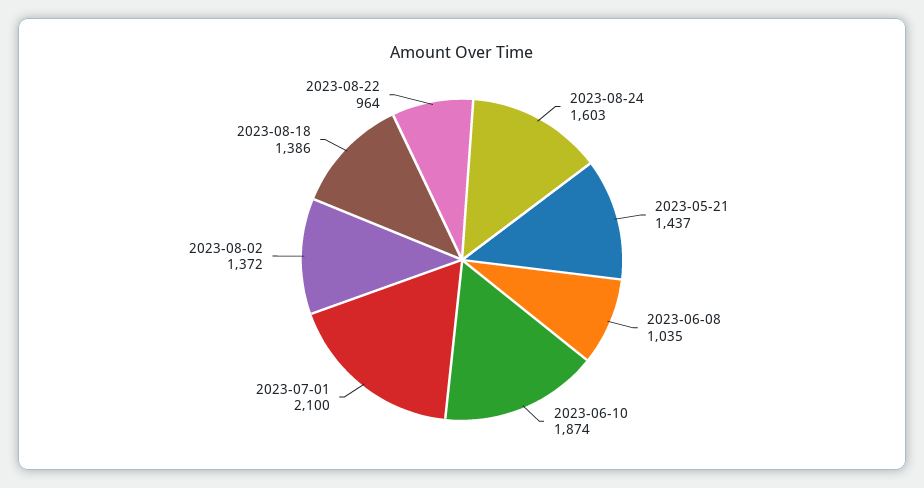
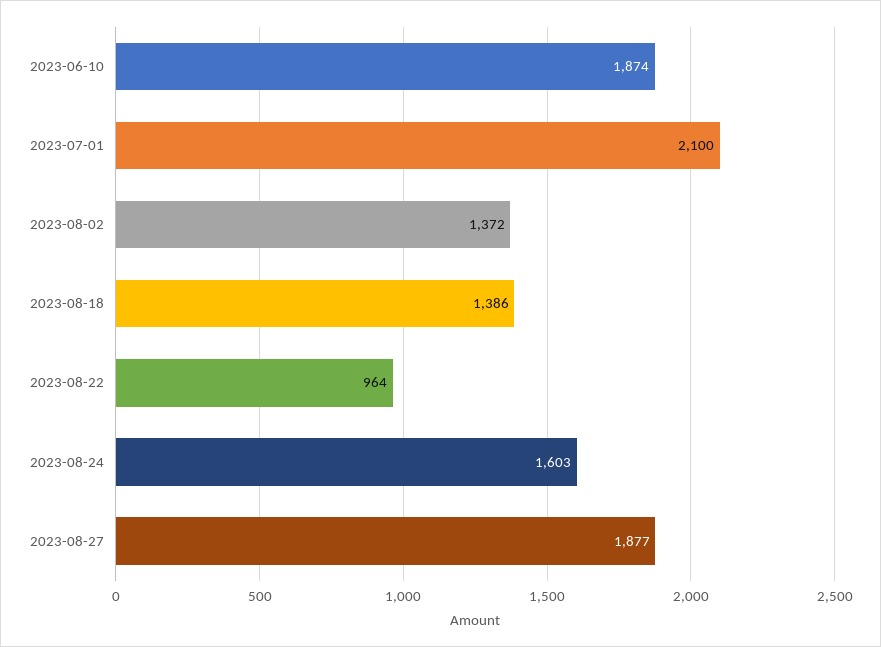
2023-05-21: 1437 -> none
2023-06-08: 1035 -> none
2023-08-27: none -> 1877

